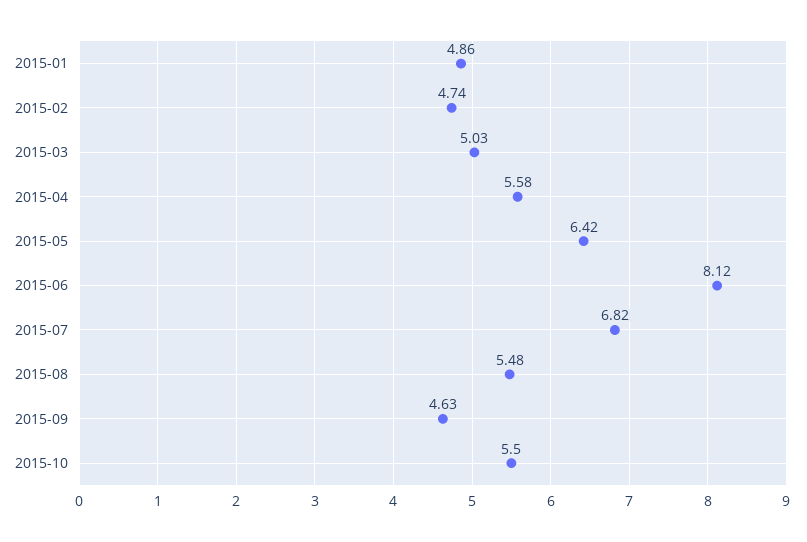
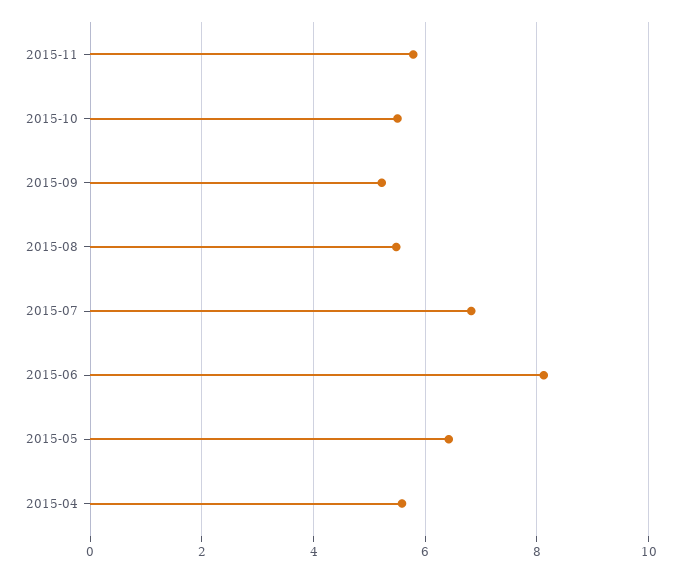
2015-01: 4.86 -> none
2015-02: 4.74 -> none
2015-03: 5.03 -> none
2015-09: 4.63 -> 5.2
2015-11: none -> 5.8

